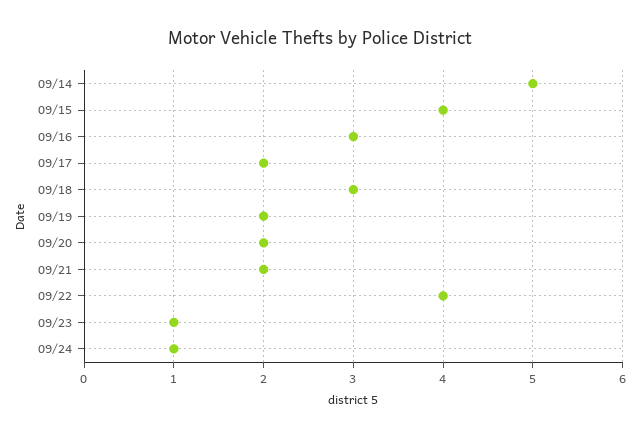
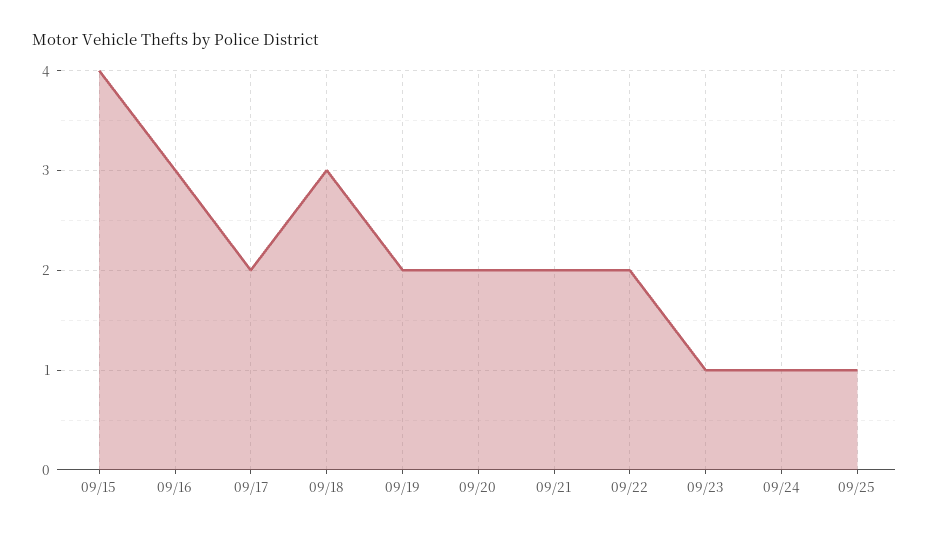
09/14: 5 -> none
09/22: 4 -> 2
09/25: none -> 1

